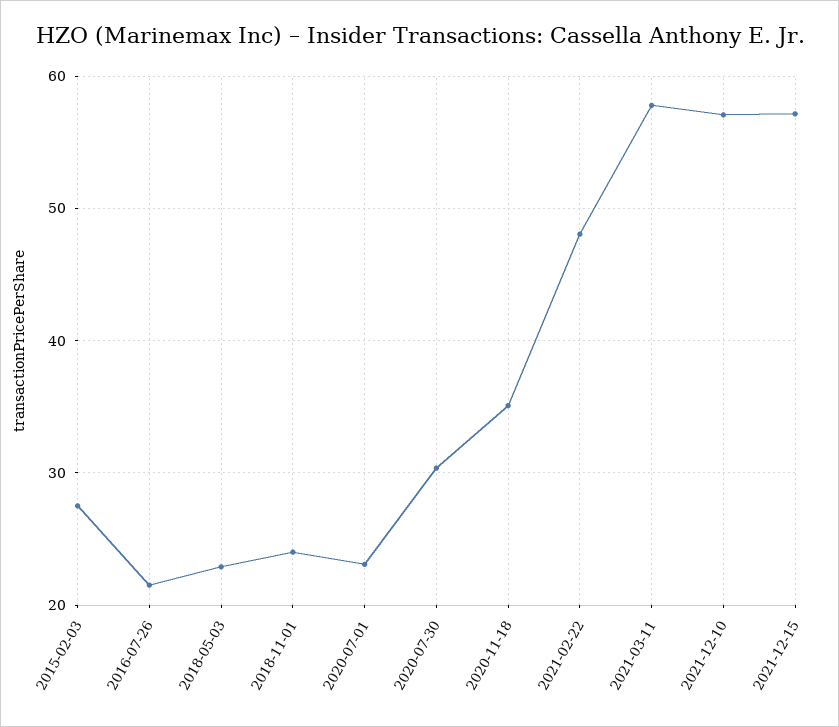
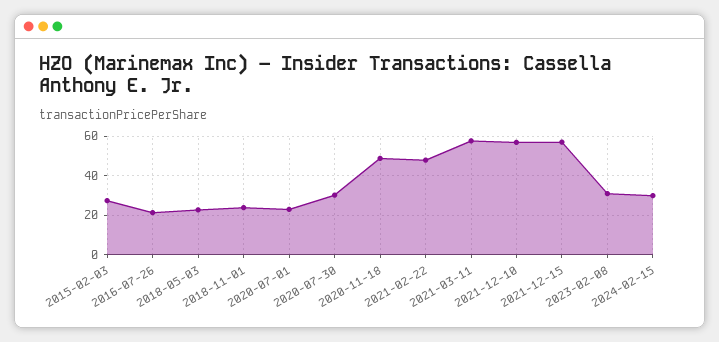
2020-11-18: 35 -> 50
2023-02-08: none -> 30
2024-02-15: none -> 30

